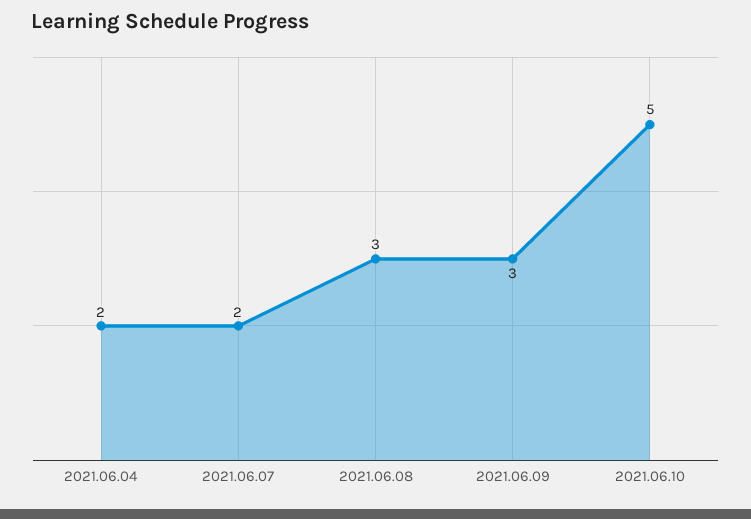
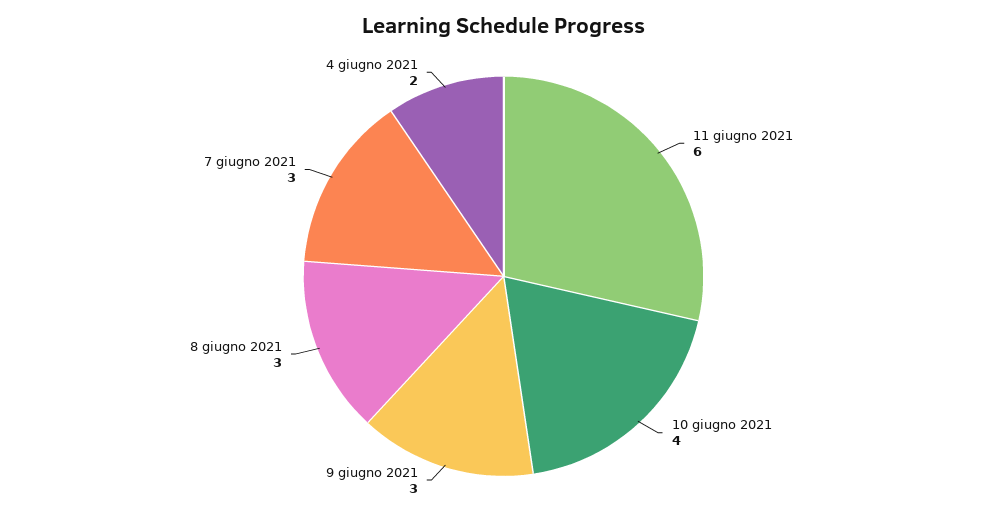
2021.06.07: 2 -> 3
2021.06.10: 5 -> 4
11 giugno 2021: none -> 6

